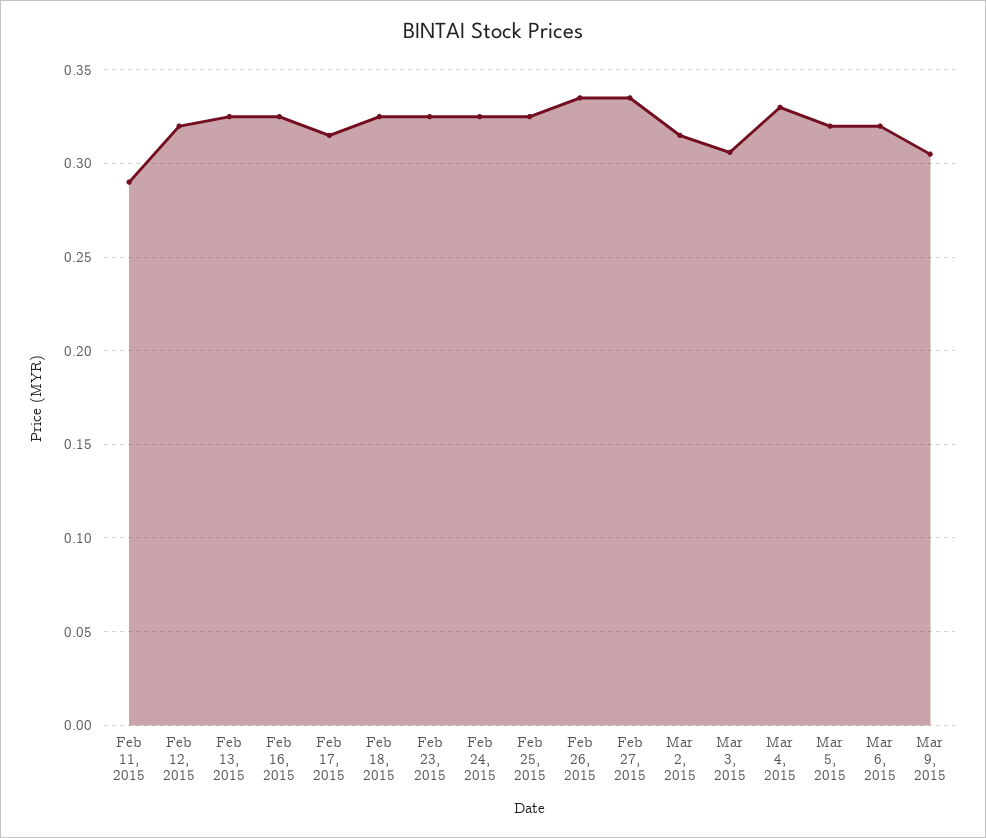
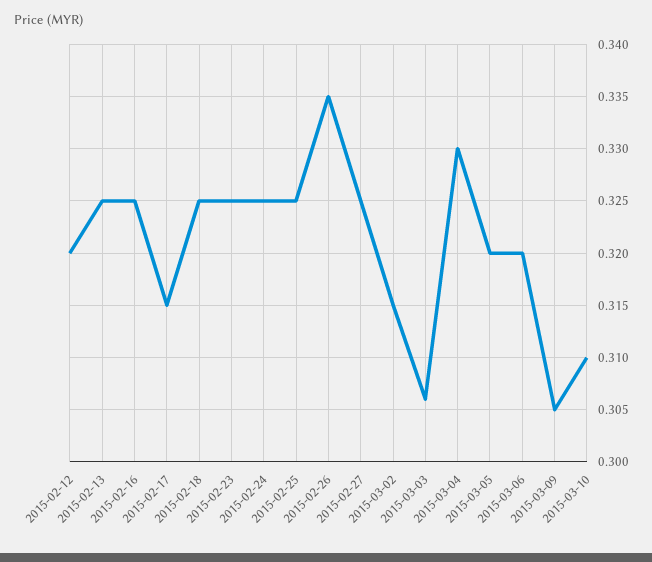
Feb 11, 2015: 0.29 -> none
Feb 27, 2015: 0.335 -> 0.325
2015-03-10: none -> 0.31

